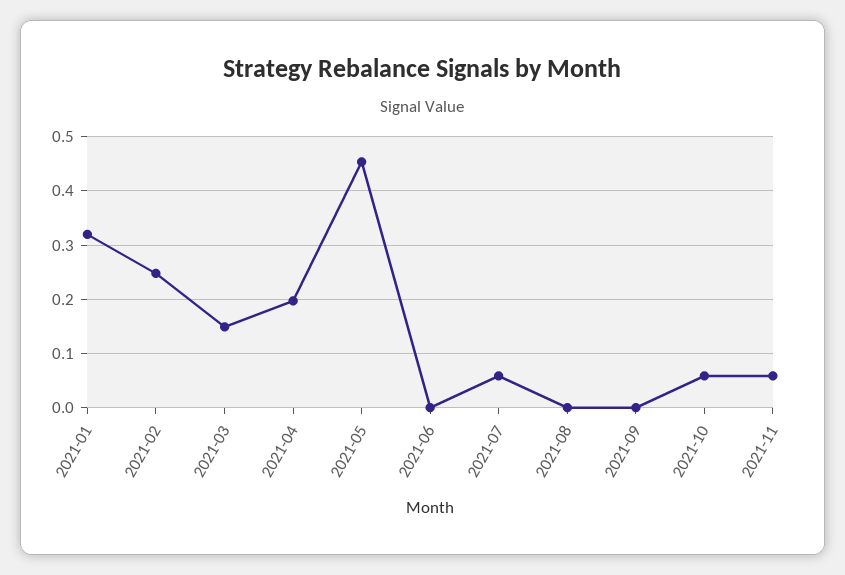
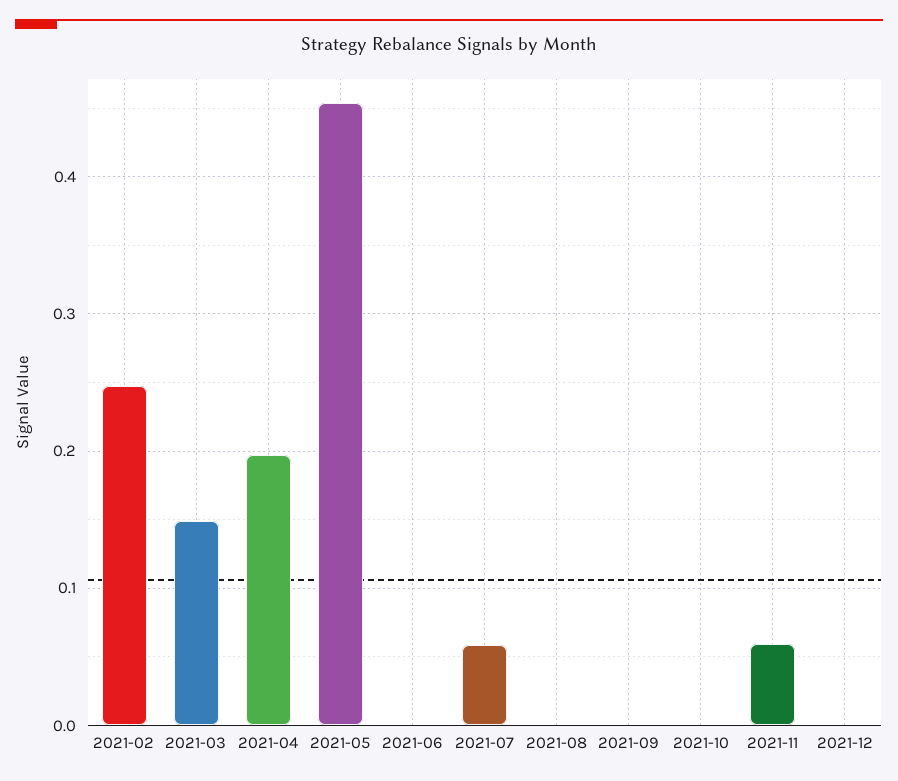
2021-01: 0.32 -> none
2021-10: 0.06 -> 0
2021-12: none -> 0

